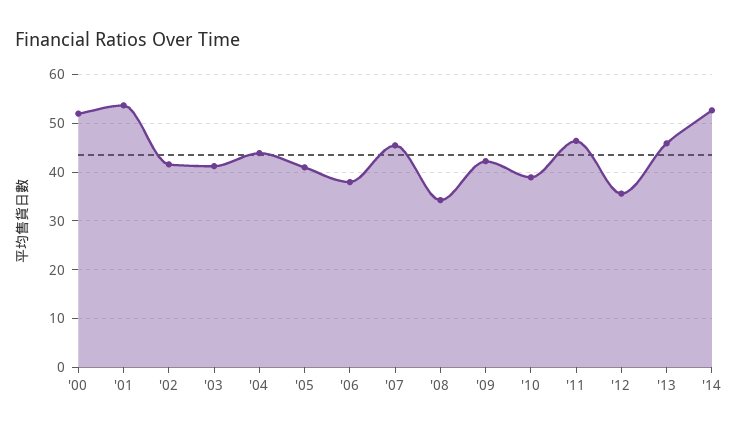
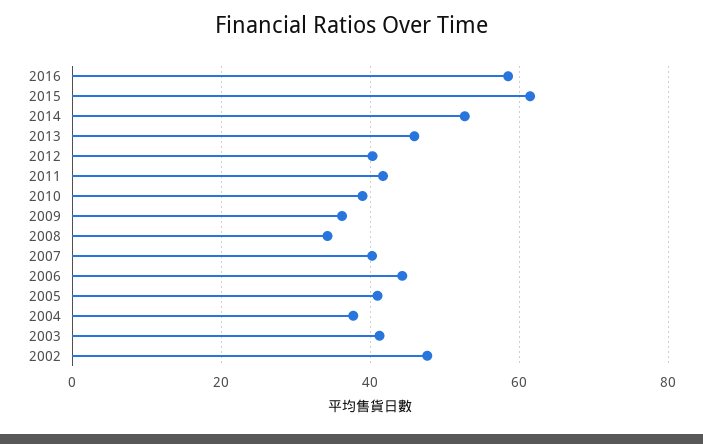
'00: 52 -> none
'01: 54 -> none
'02: 42 -> 48
'04: 44 -> 38
'06: 38 -> 44
'07: 46 -> 40
'09: 42 -> 36
'11: 46 -> 42
'12: 36 -> 40
2016: none -> 58
2015: none -> 62

